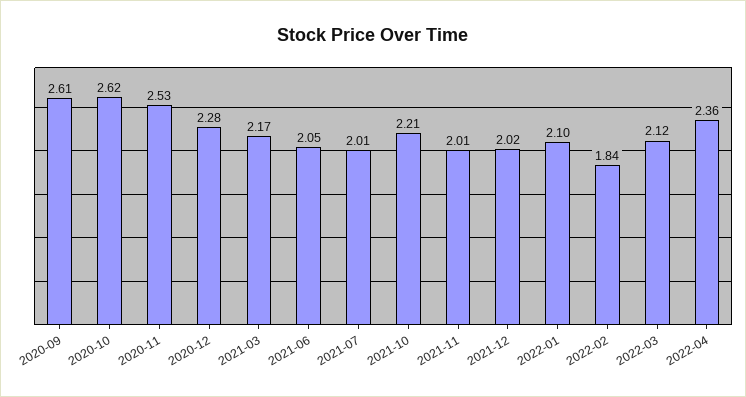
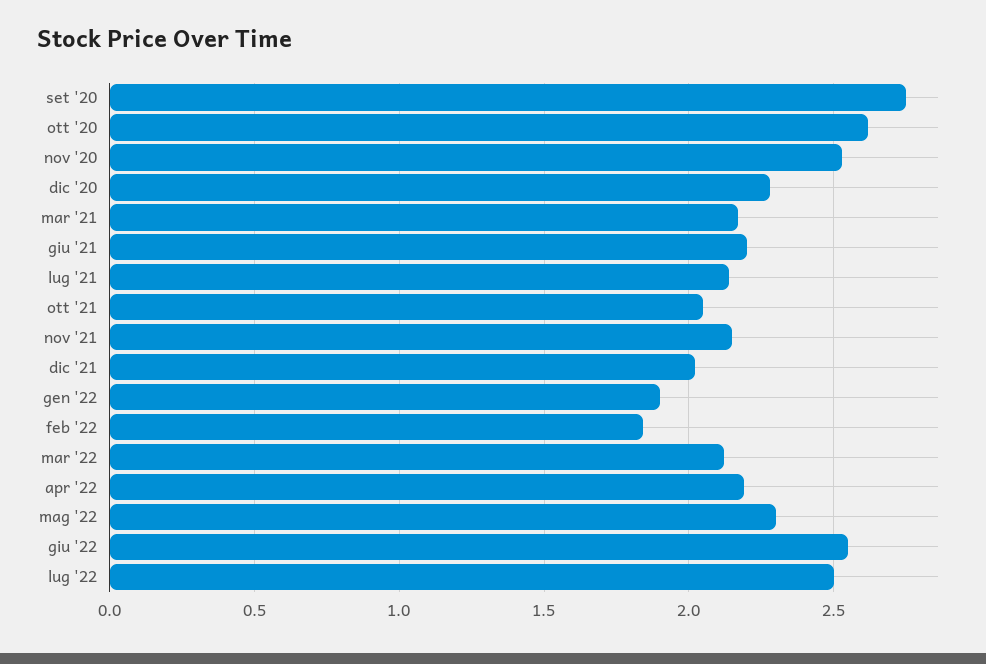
2020-09: 2.61 -> 2.75
2021-06: 2.05 -> 2.2
2021-07: 2.01 -> 2.15
2021-10: 2.21 -> 2.05
2021-11: 2.01 -> 2.15
2022-01: 2.1 -> 1.9
2022-04: 2.36 -> 2.2
mag '22: none -> 2.3
giu '22: none -> 2.55
lug '22: none -> 2.5

